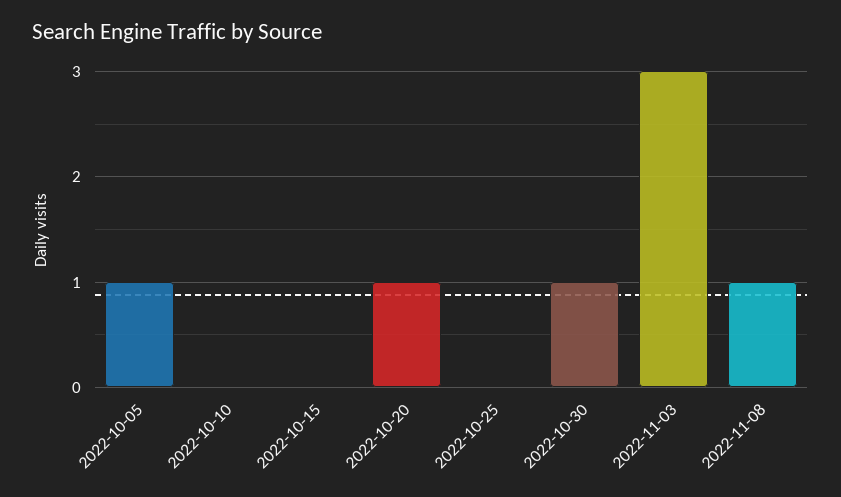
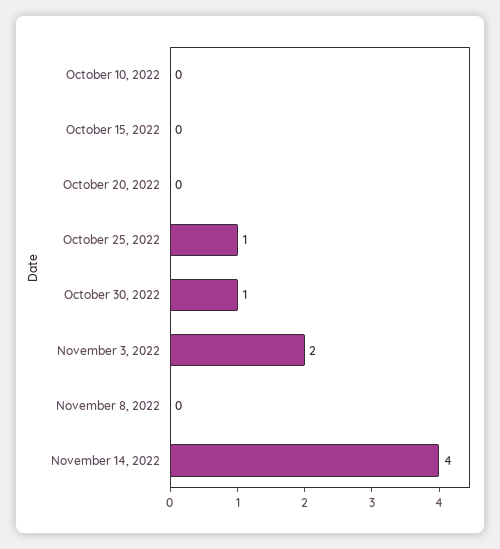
2022-10-05: 1 -> none
2022-10-20: 1 -> 0
2022-10-25: 0 -> 1
2022-11-03: 3 -> 2
2022-11-08: 1 -> 0
November 14, 2022: none -> 4

